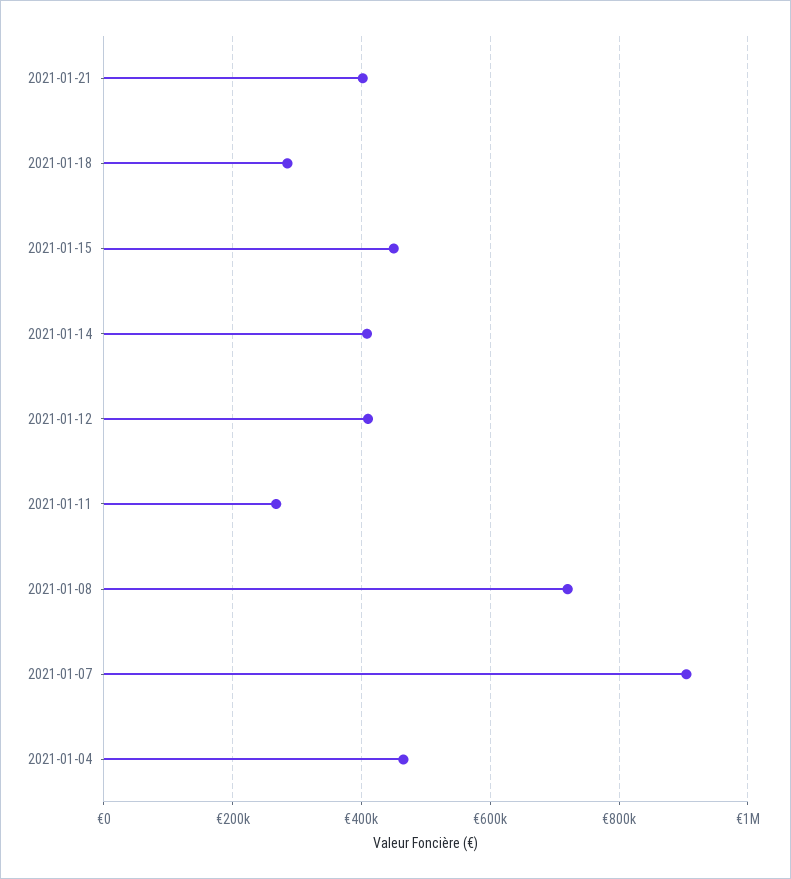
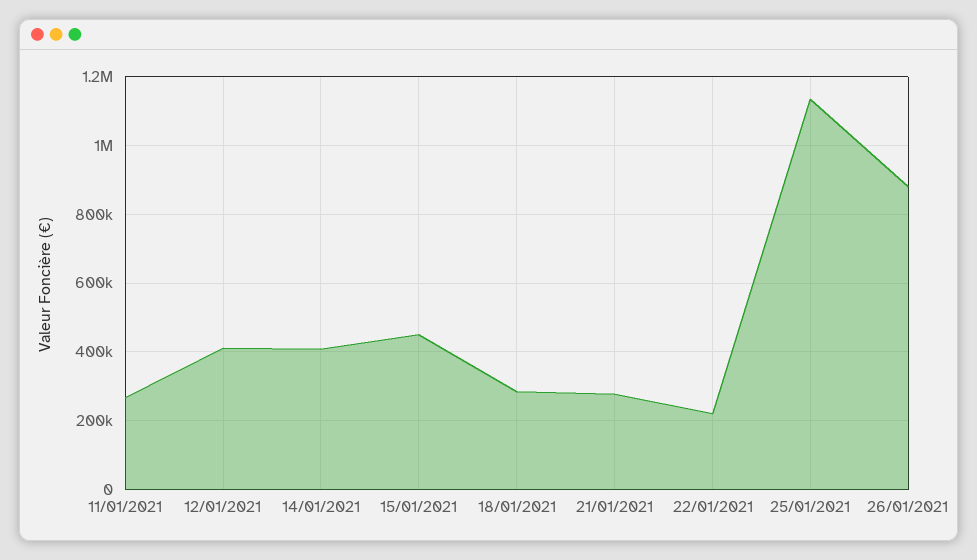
2021-01-21: 400000 -> 280000
2021-01-08: 720000 -> none
2021-01-07: 900000 -> none
2021-01-04: 460000 -> none
22/01/2021: none -> 220000
25/01/2021: none -> 1140000
26/01/2021: none -> 880000

